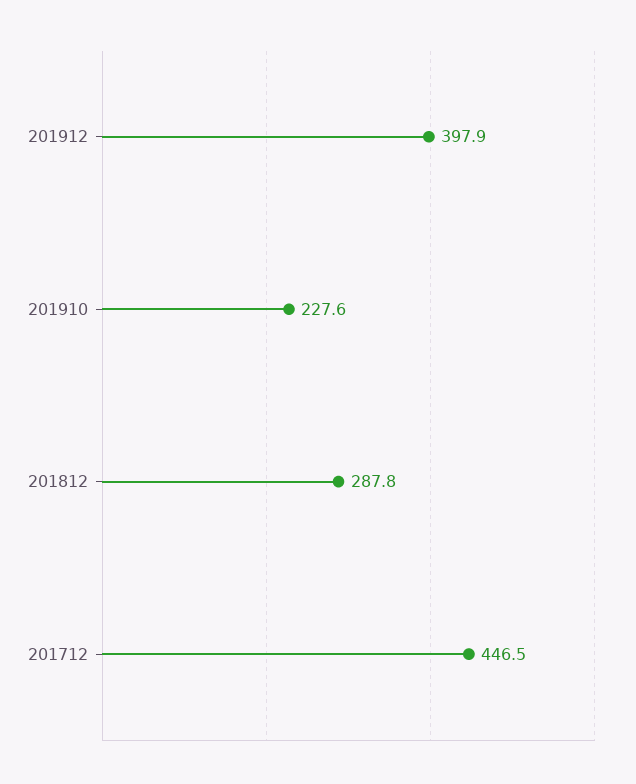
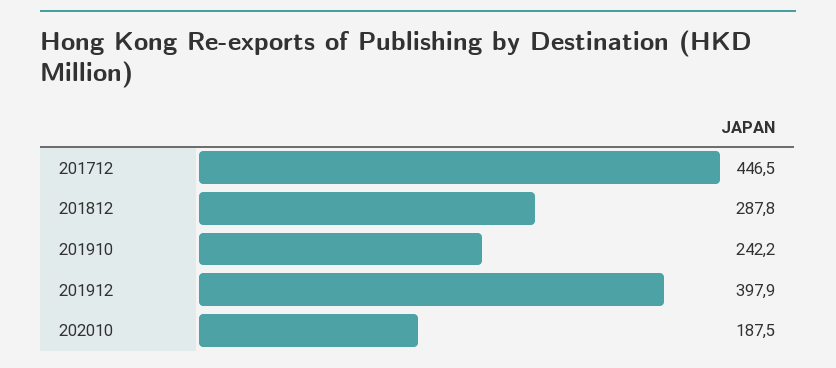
201910: 227.6 -> 242.2
202010: none -> 187.5

